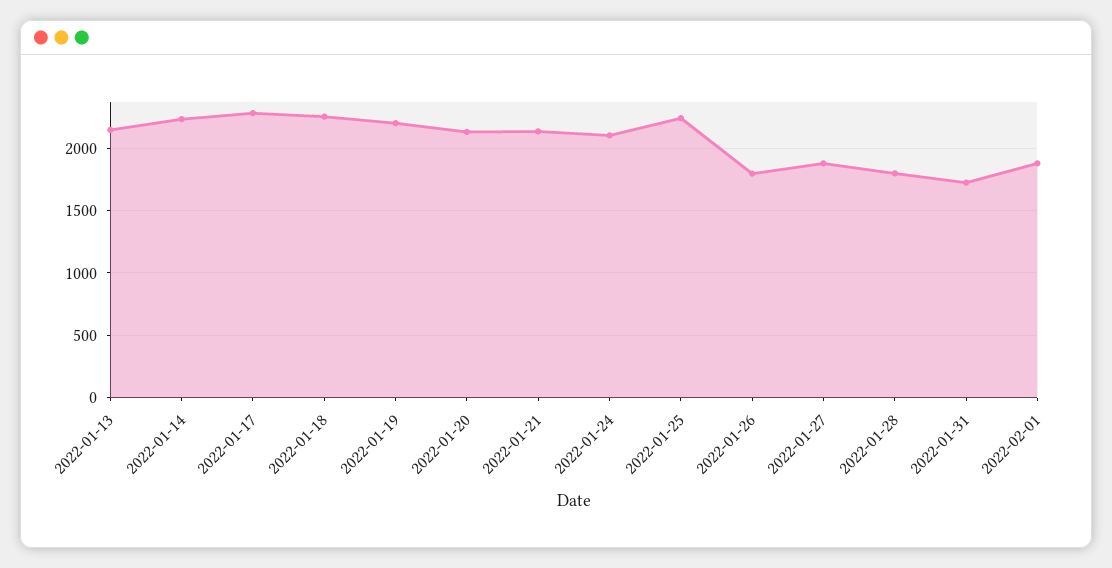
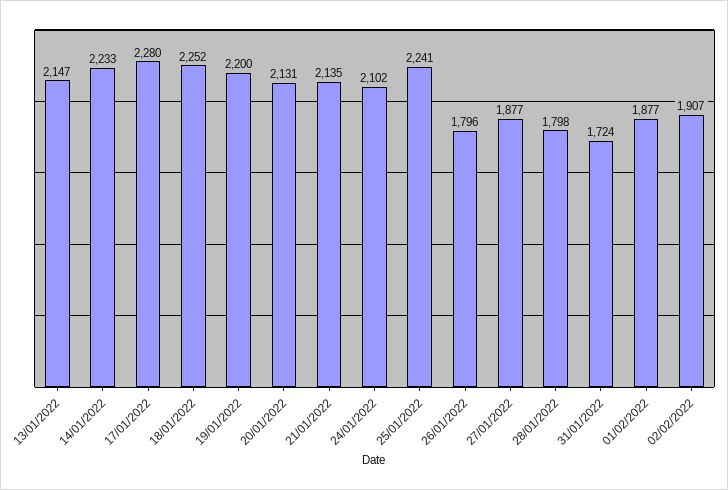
02/02/2022: none -> 1907

